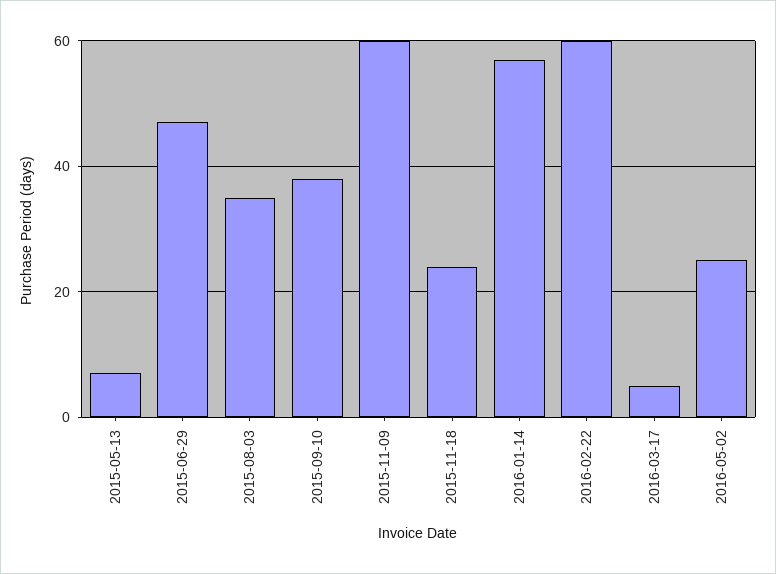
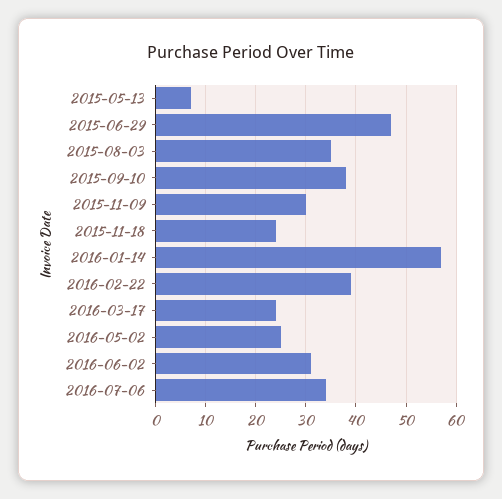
2015-11-09: 60 -> 30
2016-02-22: 60 -> 40
2016-03-17: 5 -> 25
2016-06-02: none -> 30
2016-07-06: none -> 35

